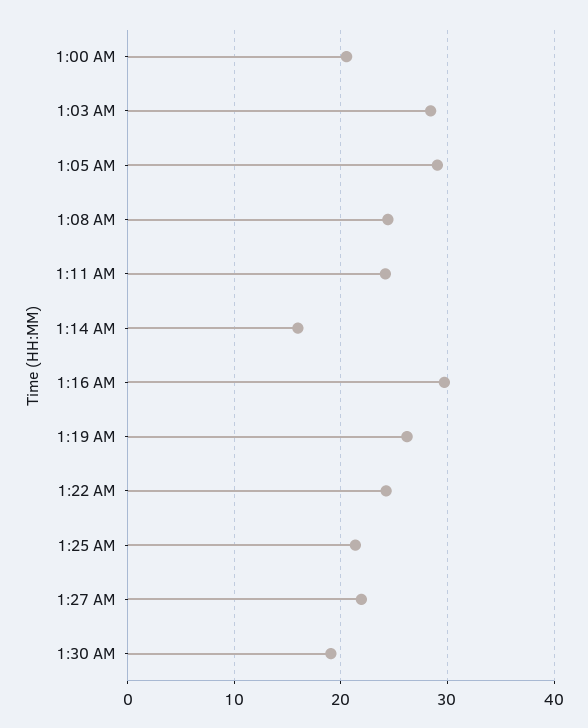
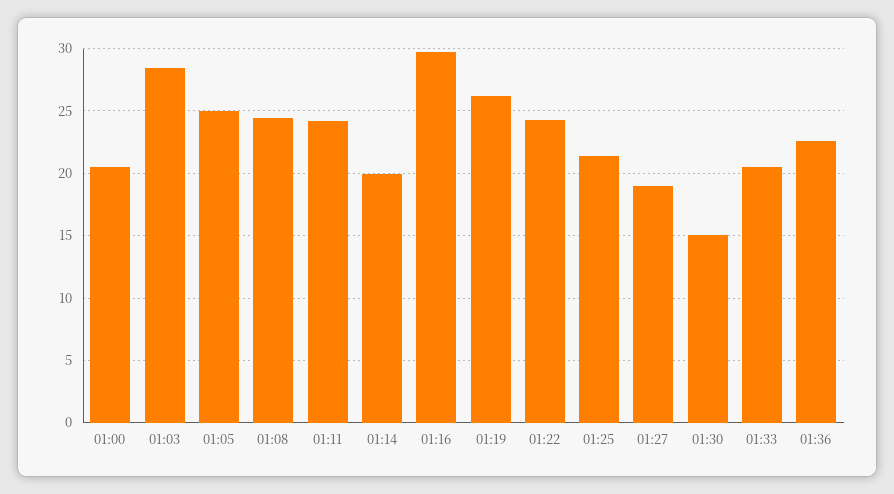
1:05 AM: 29 -> 25
1:14 AM: 16 -> 20
1:27 AM: 22 -> 19
1:30 AM: 19 -> 15
01:33: none -> 20.5
01:36: none -> 22.5

